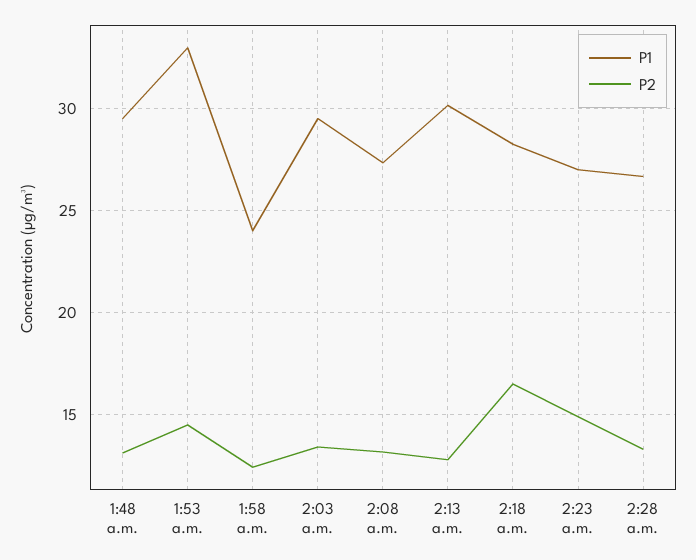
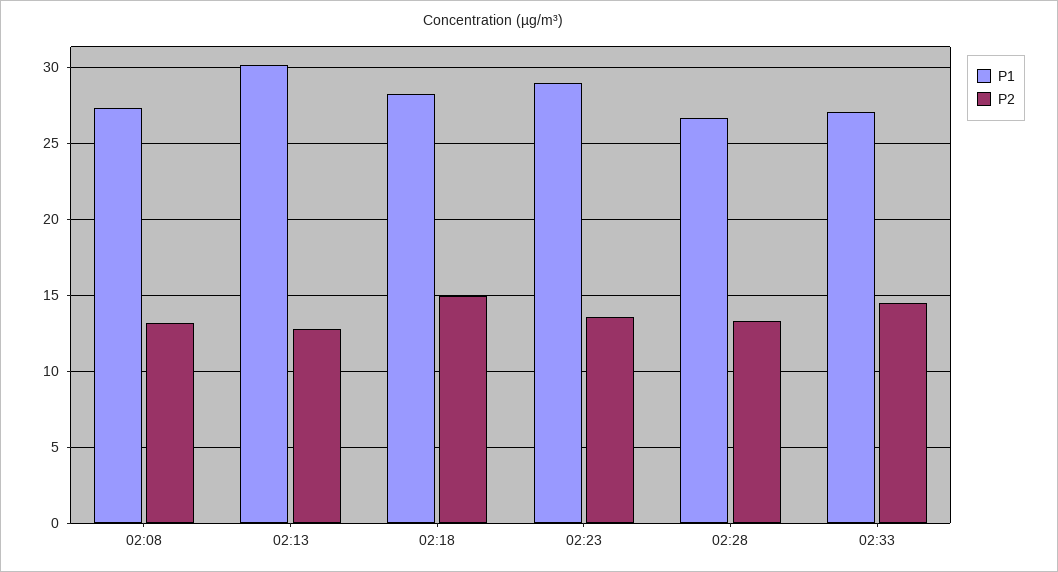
P1, 1:48 a.m.: 29.5 -> none
P2, 1:48 a.m.: 13 -> none
P1, 1:53 a.m.: 33 -> none
P2, 1:53 a.m.: 14.5 -> none
P1, 1:58 a.m.: 24 -> none
P2, 1:58 a.m.: 12.5 -> none
P1, 2:03 a.m.: 29.5 -> none
P2, 2:03 a.m.: 13.5 -> none
P2, 2:18 a.m.: 16.5 -> 15
P1, 2:23 a.m.: 27 -> 29
P2, 2:23 a.m.: 15 -> 13.5
P1, 02:33: none -> 27
P2, 02:33: none -> 14.5

